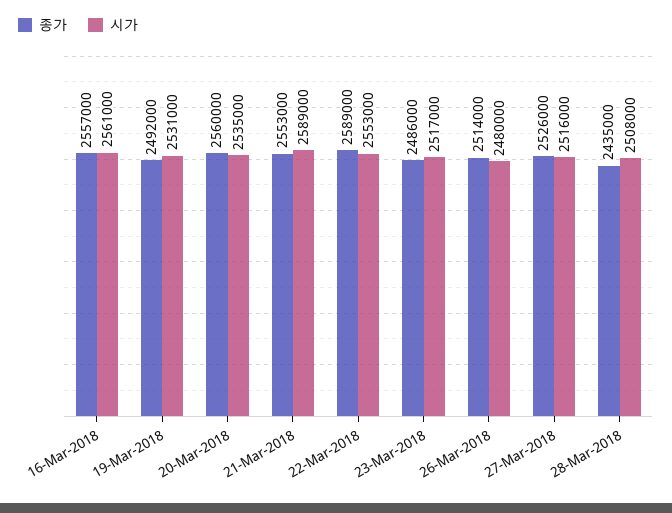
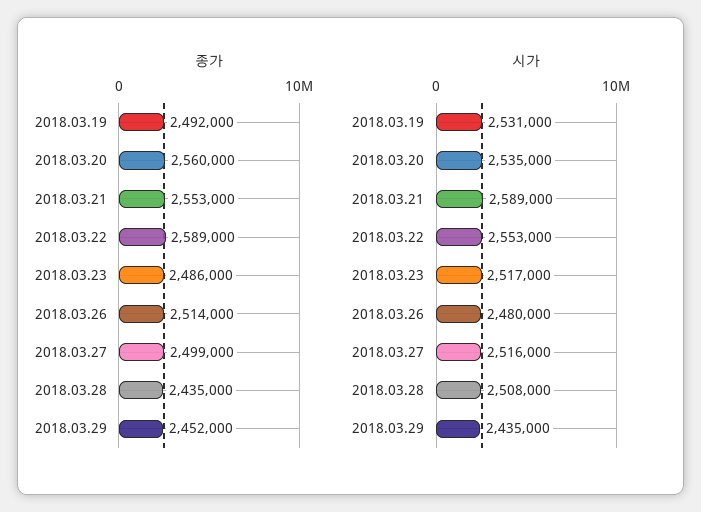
종가, 16-Mar-2018: 2557000 -> none
시가, 16-Mar-2018: 2561000 -> none
종가, 27-Mar-2018: 2526000 -> 2499000
종가, 2018.03.29: none -> 2452000
시가, 2018.03.29: none -> 2435000

